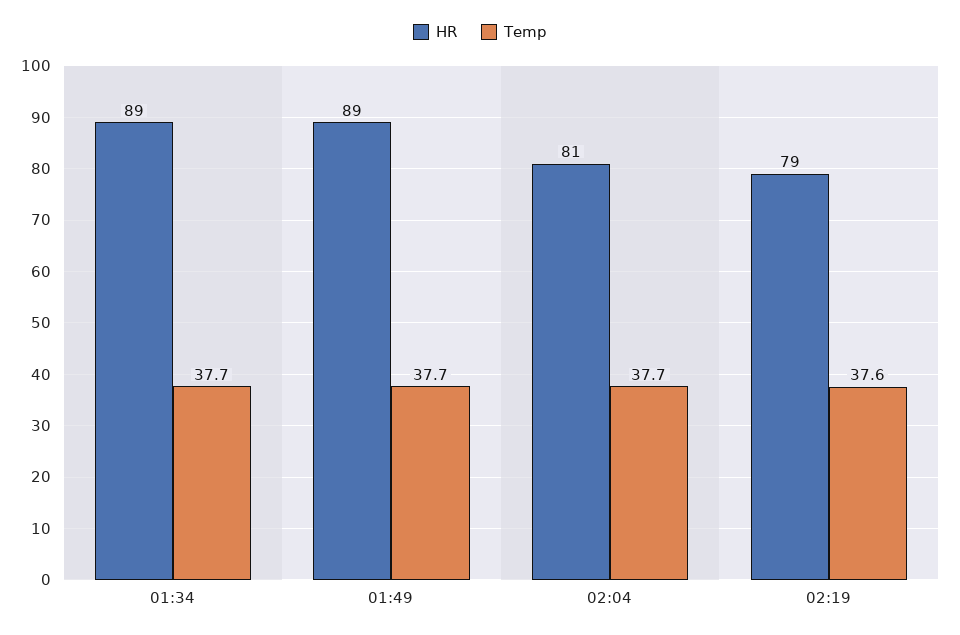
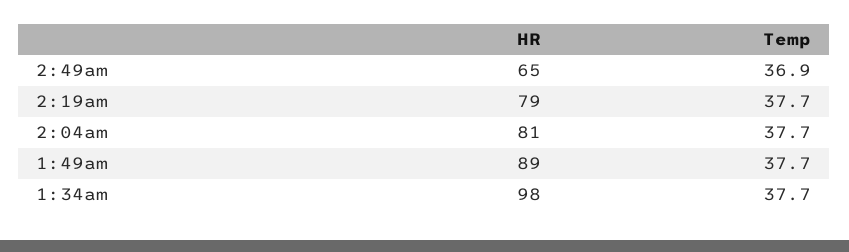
HR, 01:34: 89 -> 98
Temp, 02:19: 37.6 -> 37.7
HR, 2:49am: none -> 65
Temp, 2:49am: none -> 36.9

